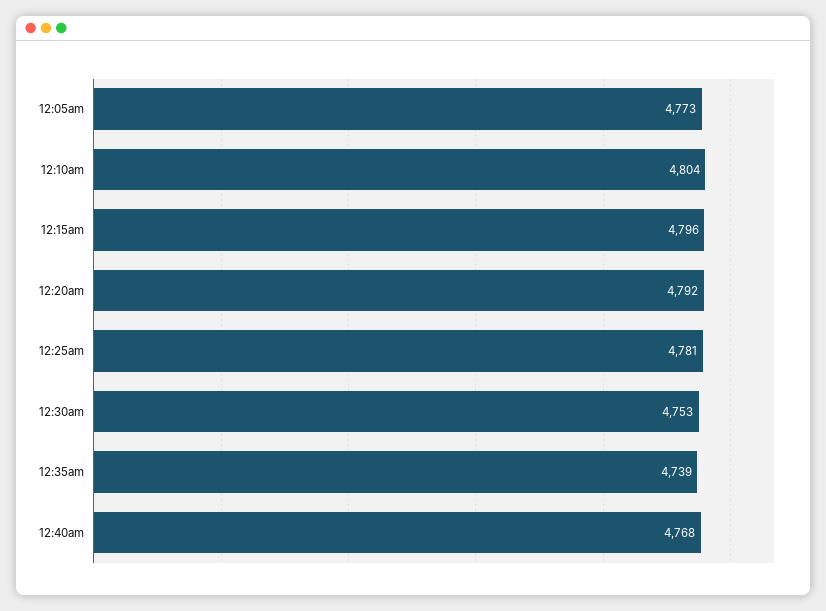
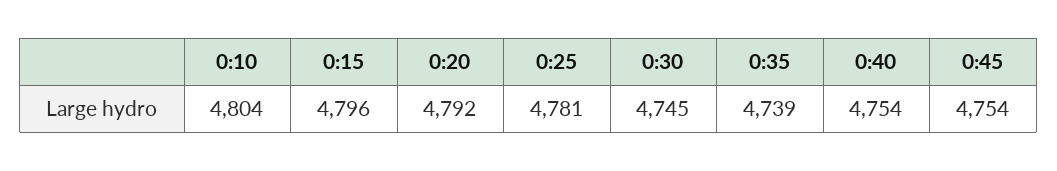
12:05am: 4773 -> none
12:30am: 4753 -> 4745
12:40am: 4768 -> 4754
0:45: none -> 4754

